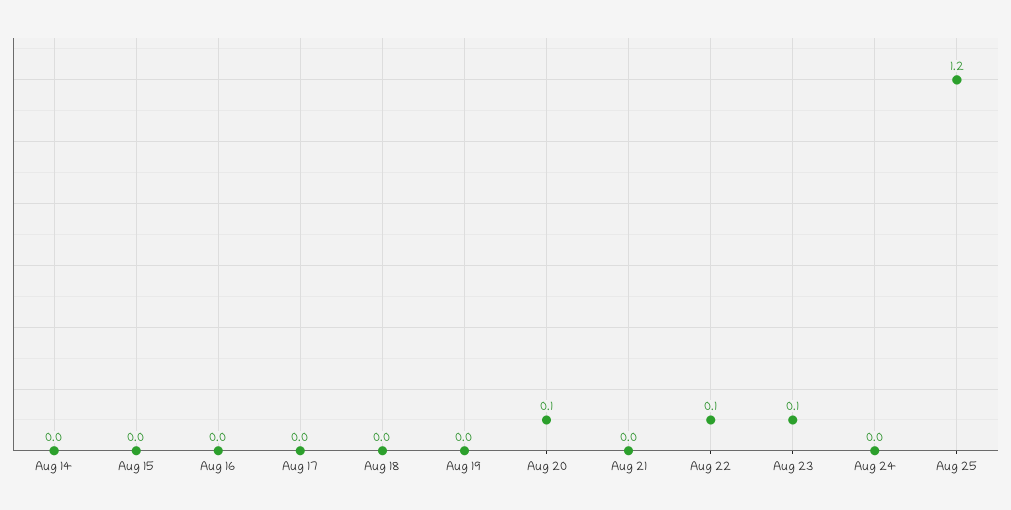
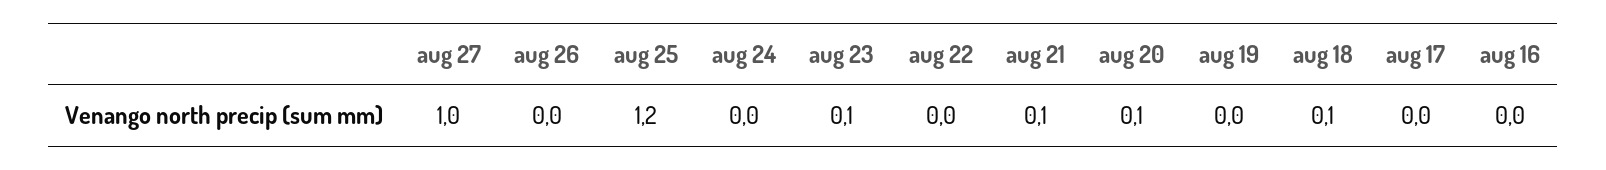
Aug 14: 0 -> none
Aug 15: 0 -> none
Aug 18: 0 -> 0.1
Aug 21: 0 -> 0.1
Aug 22: 0.1 -> 0
aug 27: none -> 1
aug 26: none -> 0

